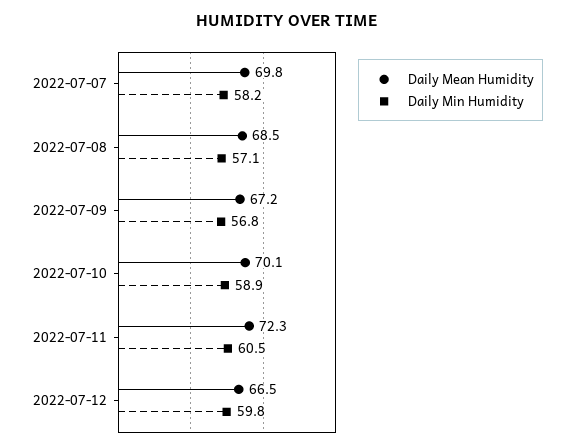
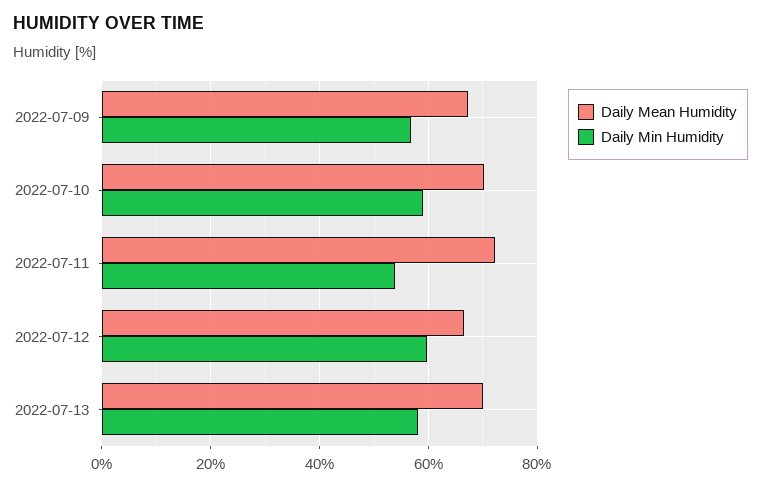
Daily Mean Humidity, 2022-07-07: 69.8 -> none
Daily Min Humidity, 2022-07-07: 58.2 -> none
Daily Mean Humidity, 2022-07-08: 68.5 -> none
Daily Min Humidity, 2022-07-08: 57.1 -> none
Daily Min Humidity, 2022-07-11: 60.5 -> 54
Daily Mean Humidity, 2022-07-13: none -> 70
Daily Min Humidity, 2022-07-13: none -> 58

